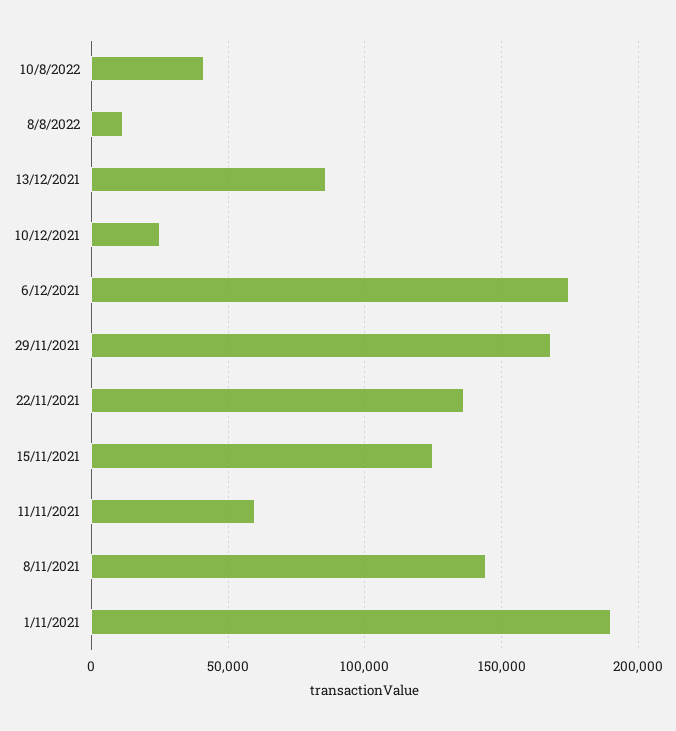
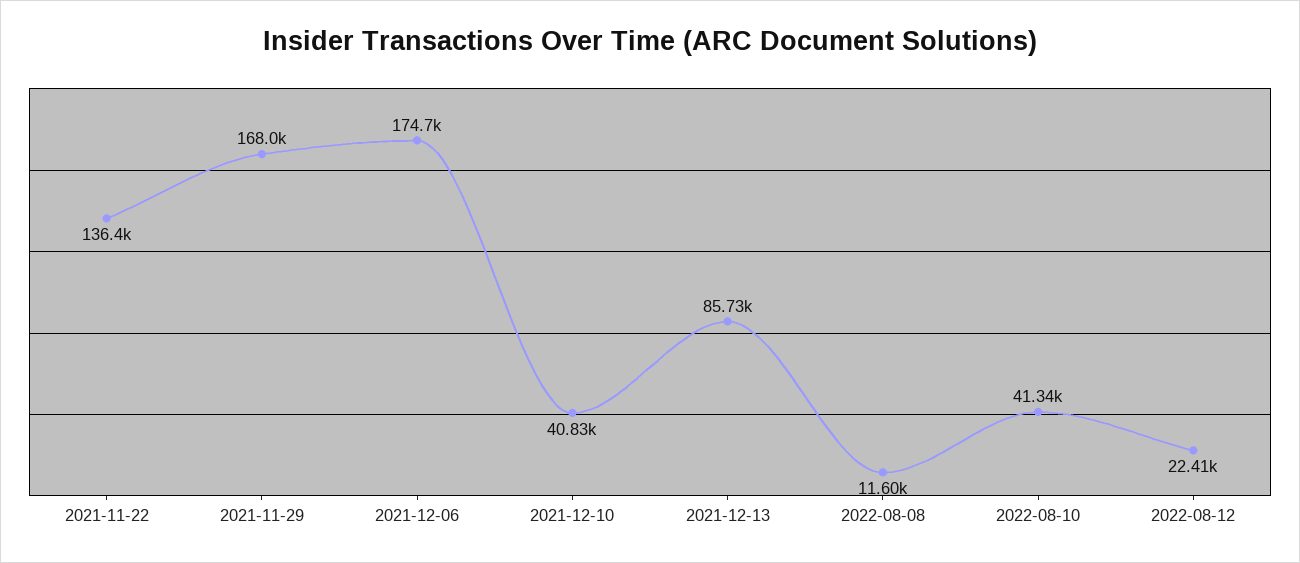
10/12/2021: 25000 -> 40830
15/11/2021: 125000 -> none
11/11/2021: 60000 -> none
8/11/2021: 145000 -> none
1/11/2021: 190000 -> none
2022-08-12: none -> 22410

